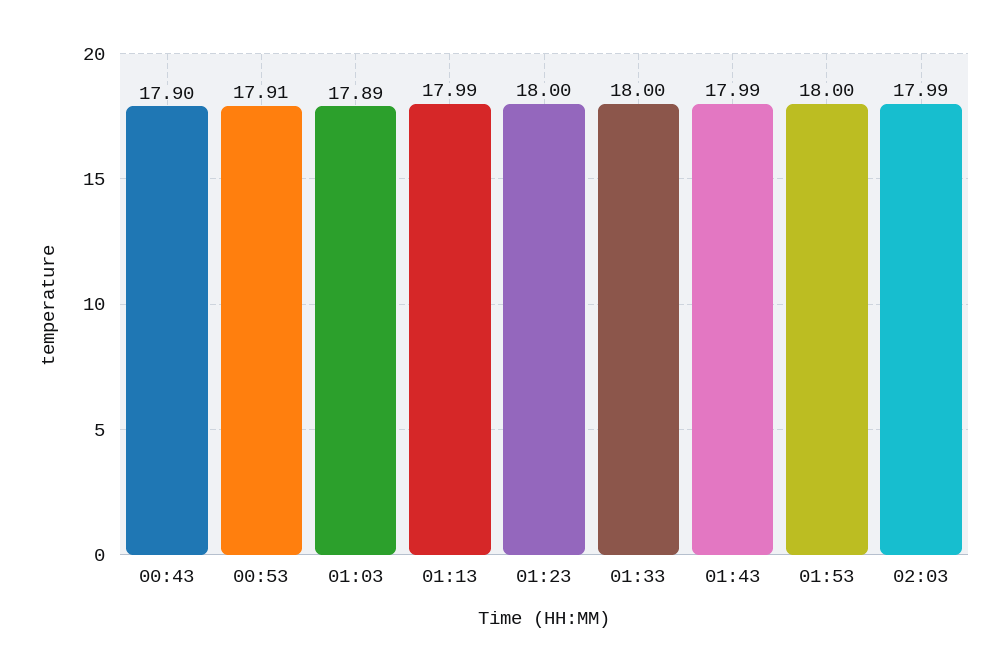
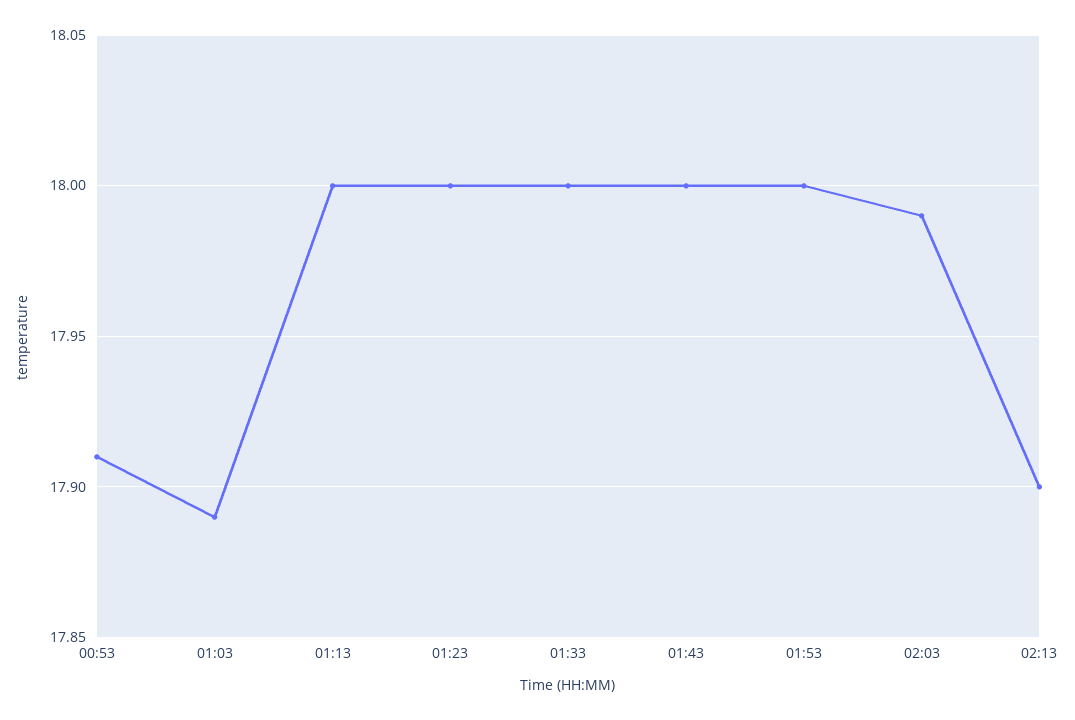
00:43: 17.9 -> none
01:13: 17.99 -> 18
01:43: 17.99 -> 18
02:13: none -> 17.9

